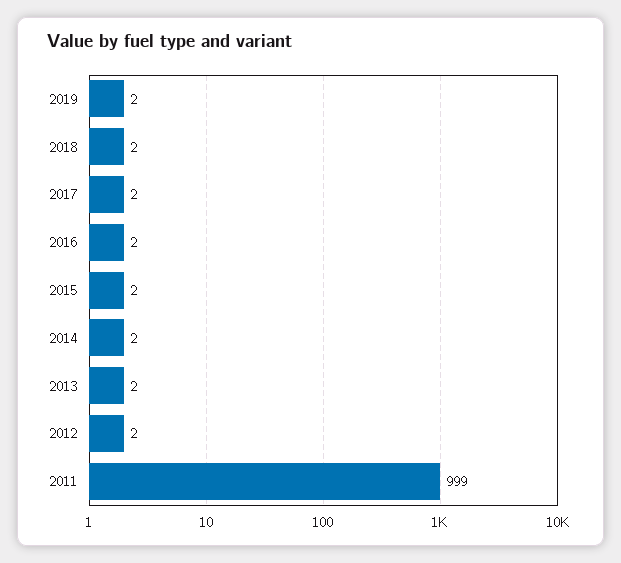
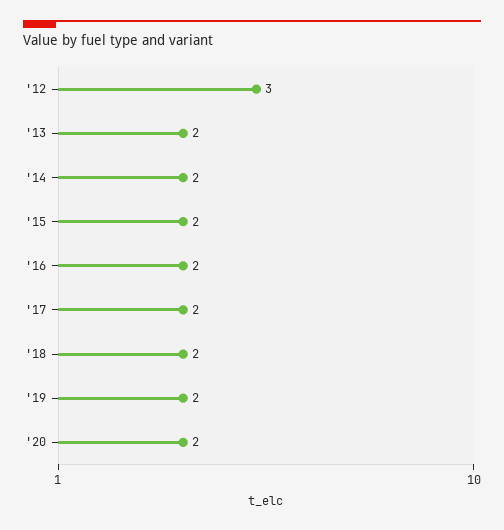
2012: 2 -> 3
2011: 999 -> none
'20: none -> 2

